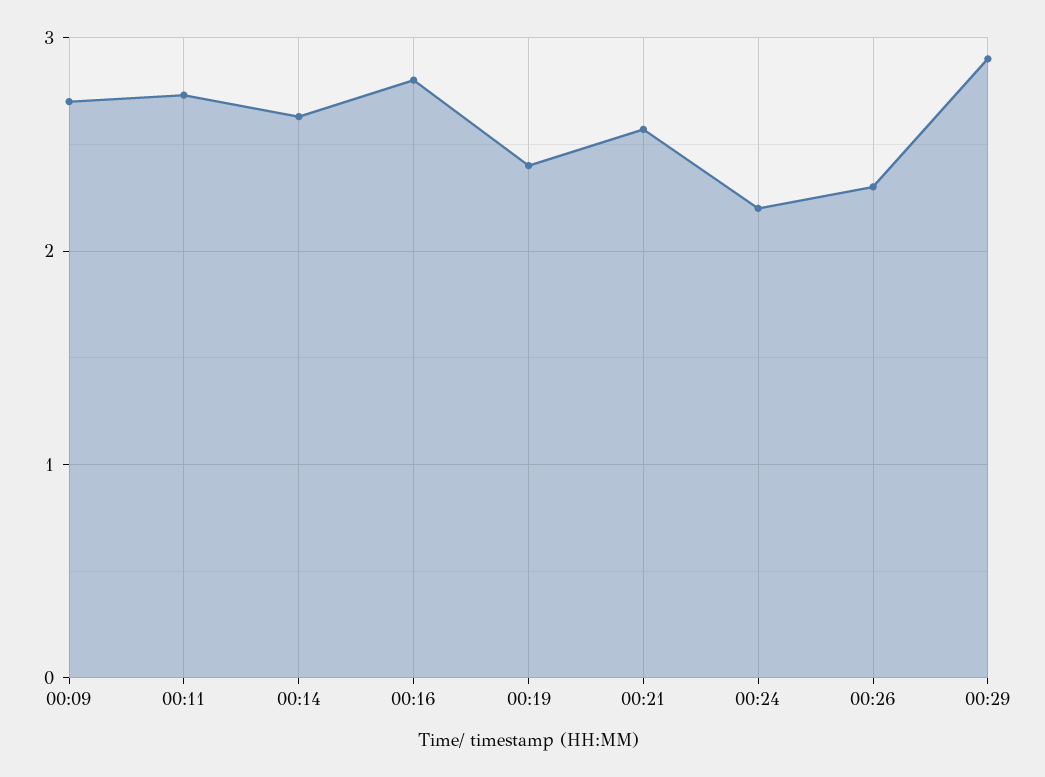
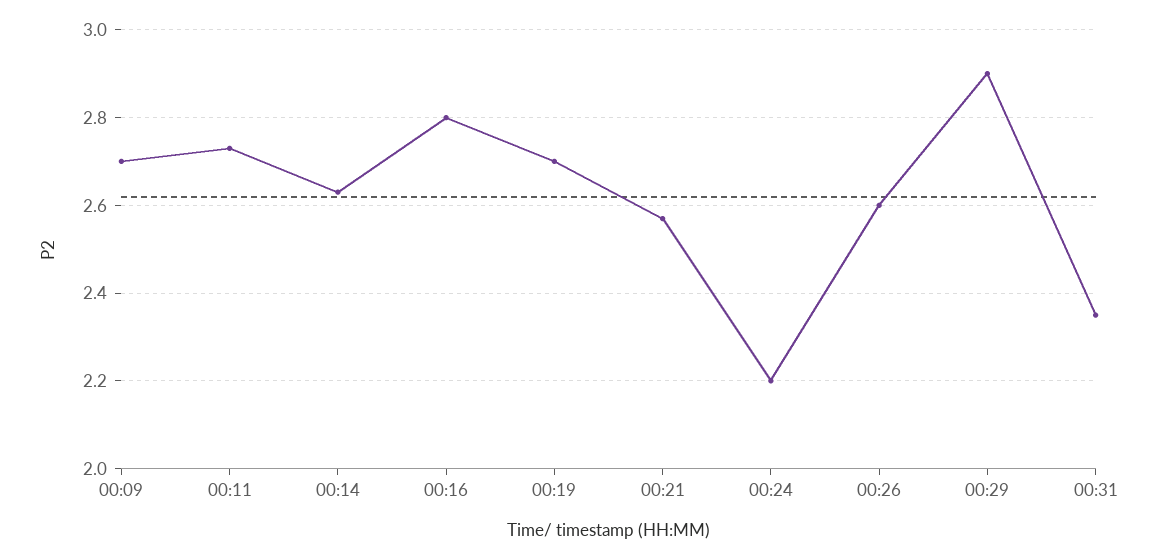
00:19: 2.4 -> 2.7
00:26: 2.3 -> 2.6
00:31: none -> 2.35

